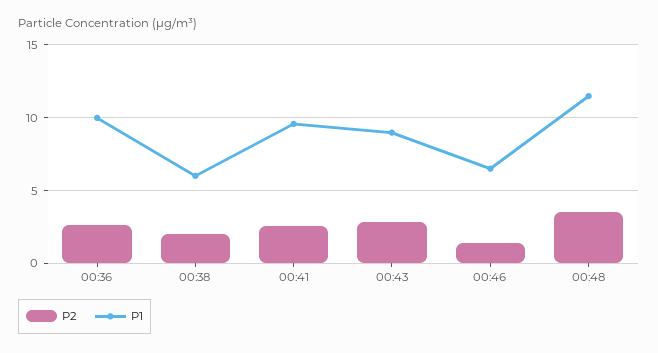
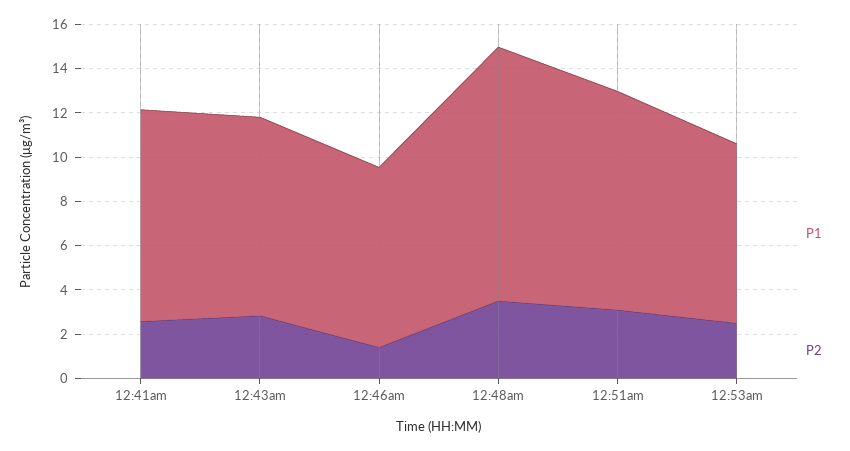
P2, 00:36: 2.5 -> none
P1, 00:36: 10 -> none
P2, 00:38: 2 -> none
P1, 00:38: 6 -> none
P1, 00:46: 6.5 -> 8
P1, 12:51am: none -> 10
P2, 12:51am: none -> 3
P1, 12:53am: none -> 8
P2, 12:53am: none -> 2.5

